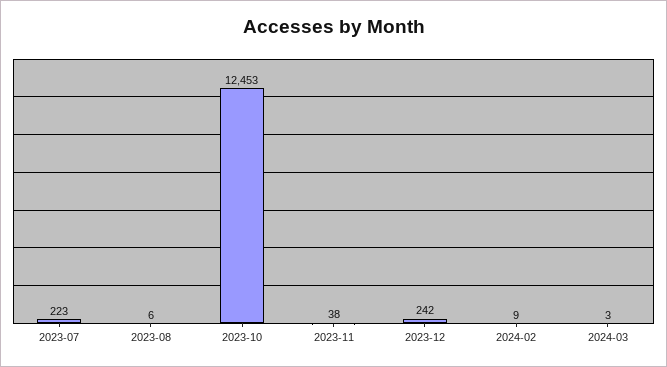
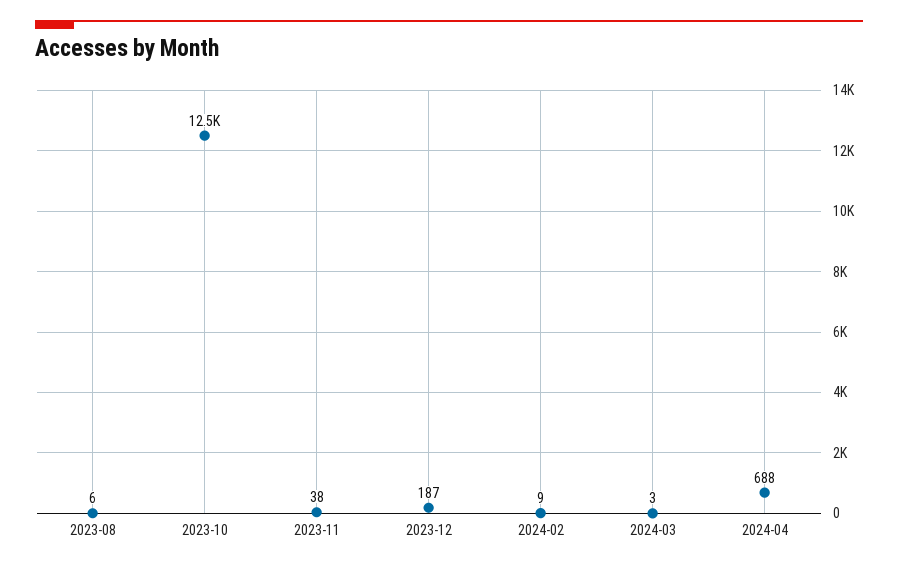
2023-07: 223 -> none
2023-12: 242 -> 187
2024-04: none -> 688

